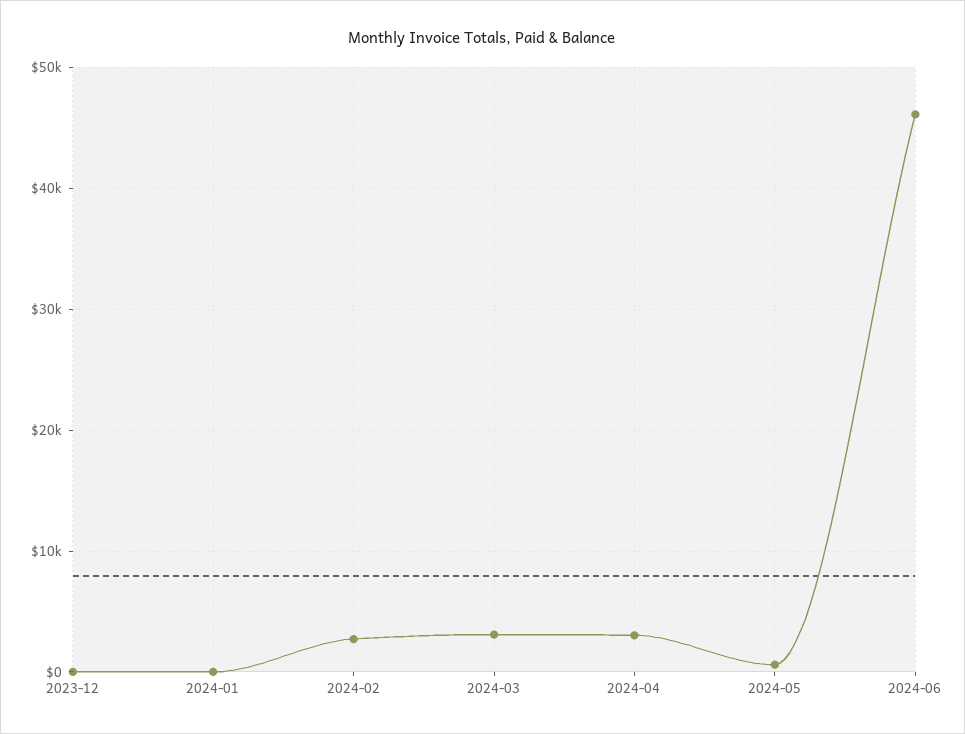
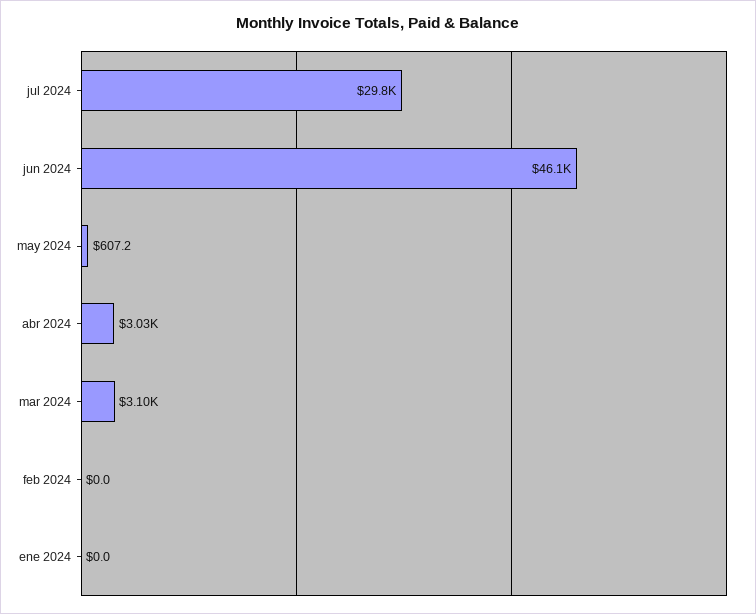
2023-12: 0 -> none
2024-02: 3000 -> 0
jul 2024: none -> 29800

